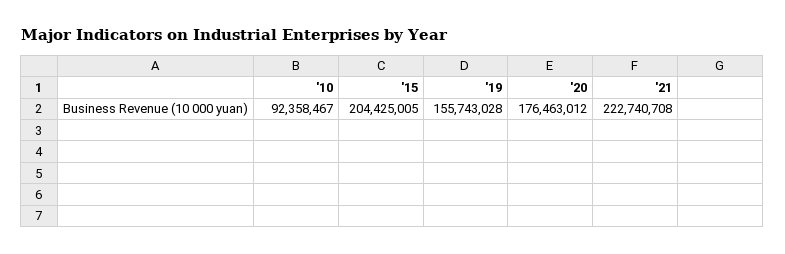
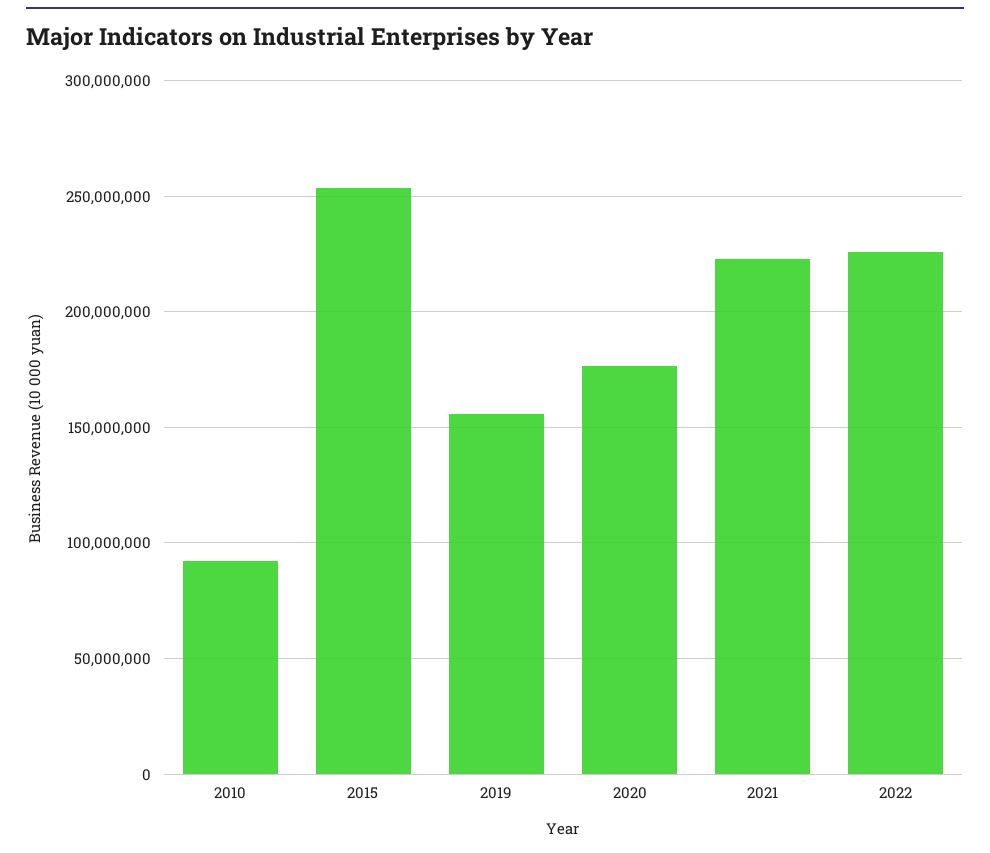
'15: 204425005 -> 255000000
2022: none -> 225000000

